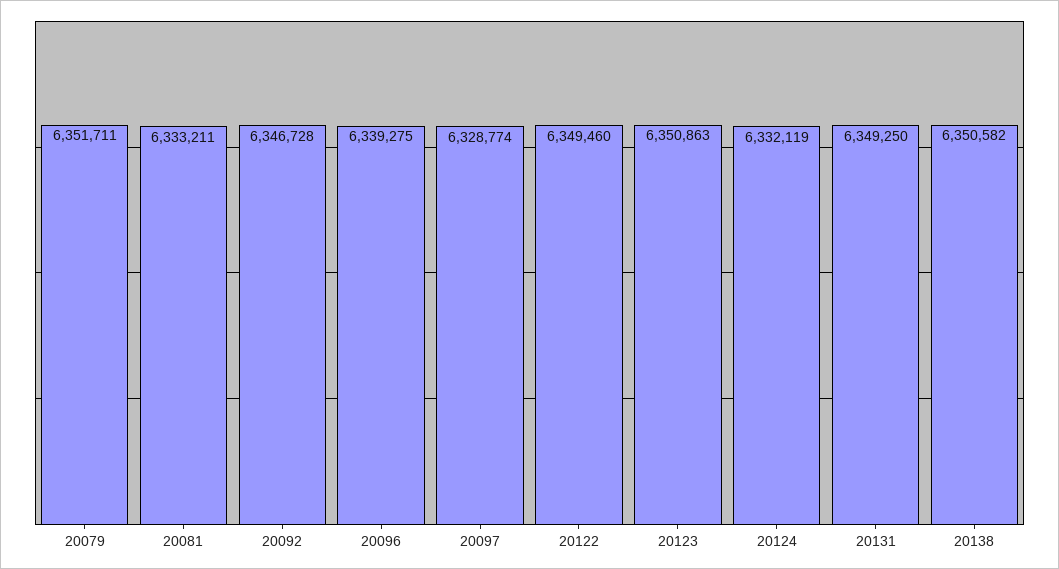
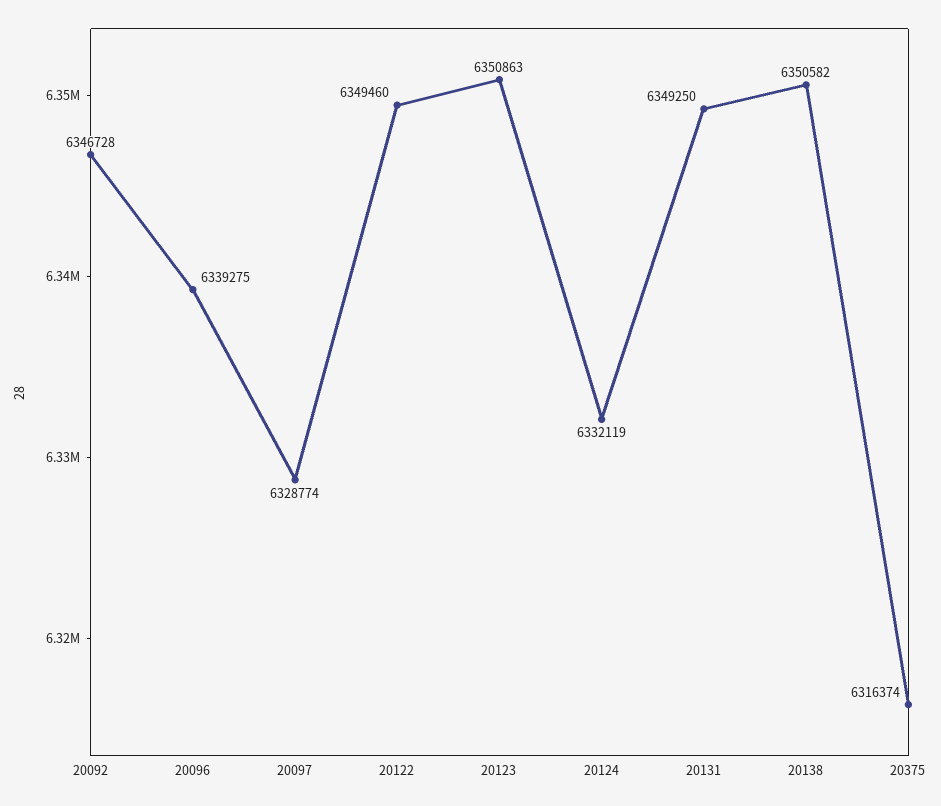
20079: 6351711 -> none
20081: 6333211 -> none
20375: none -> 6316374

